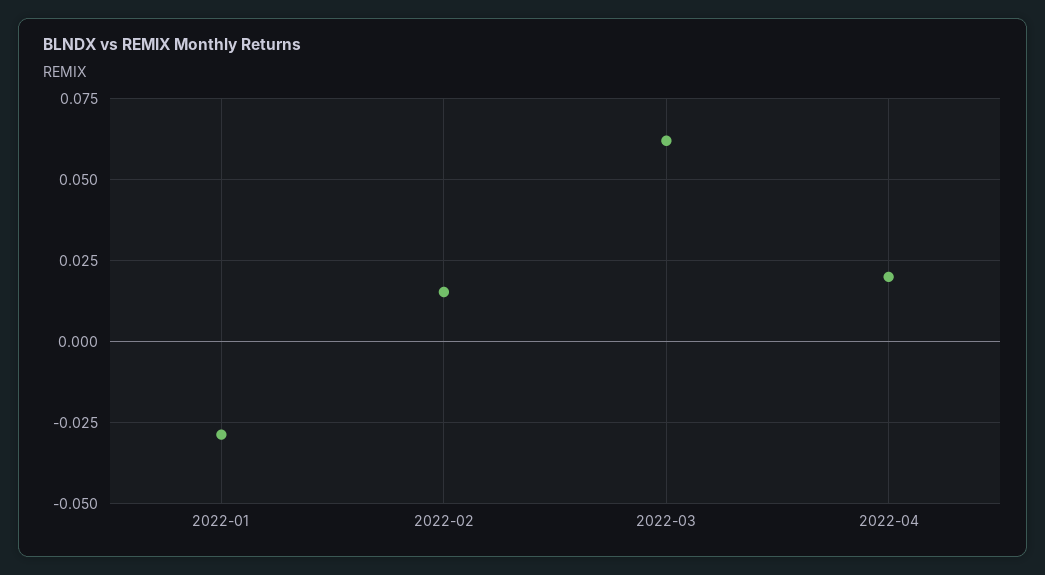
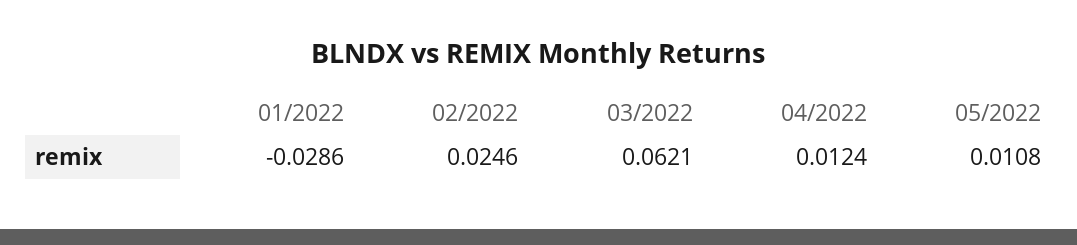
2022-02: 0.015 -> 0.0246
2022-04: 0.02 -> 0.0124
05/2022: none -> 0.0108

